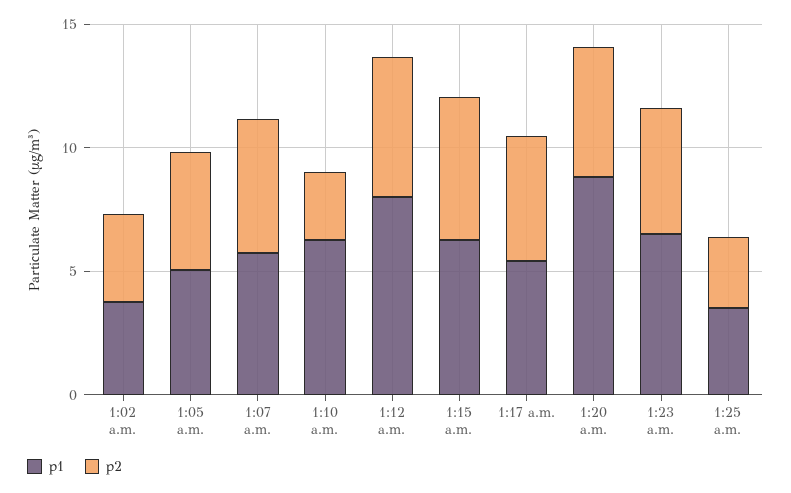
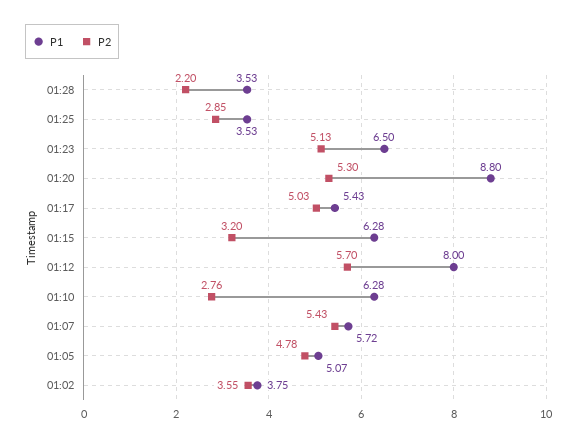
p2, 1:15 a.m.: 6 -> 3.2
p1, 01:28: none -> 3.53
p2, 01:28: none -> 2.2

